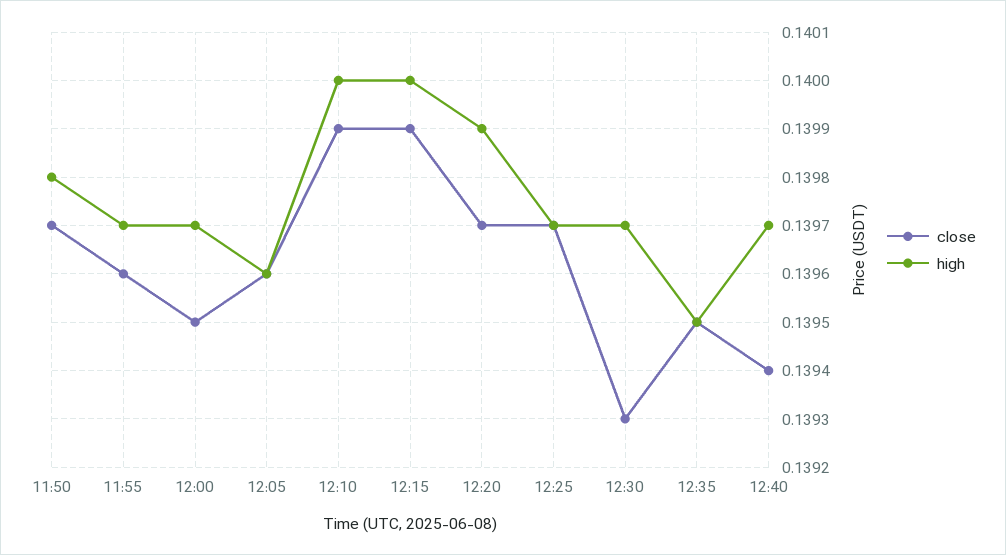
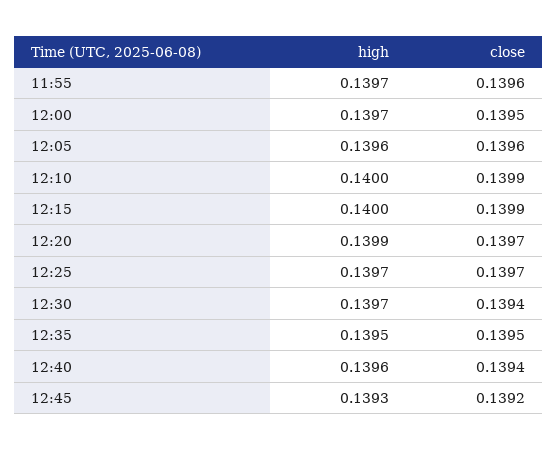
close, 11:50: 0.1397 -> none
high, 11:50: 0.1398 -> none
close, 12:30: 0.1393 -> 0.1394
high, 12:40: 0.1397 -> 0.1396
high, 12:45: none -> 0.1393
close, 12:45: none -> 0.1392

